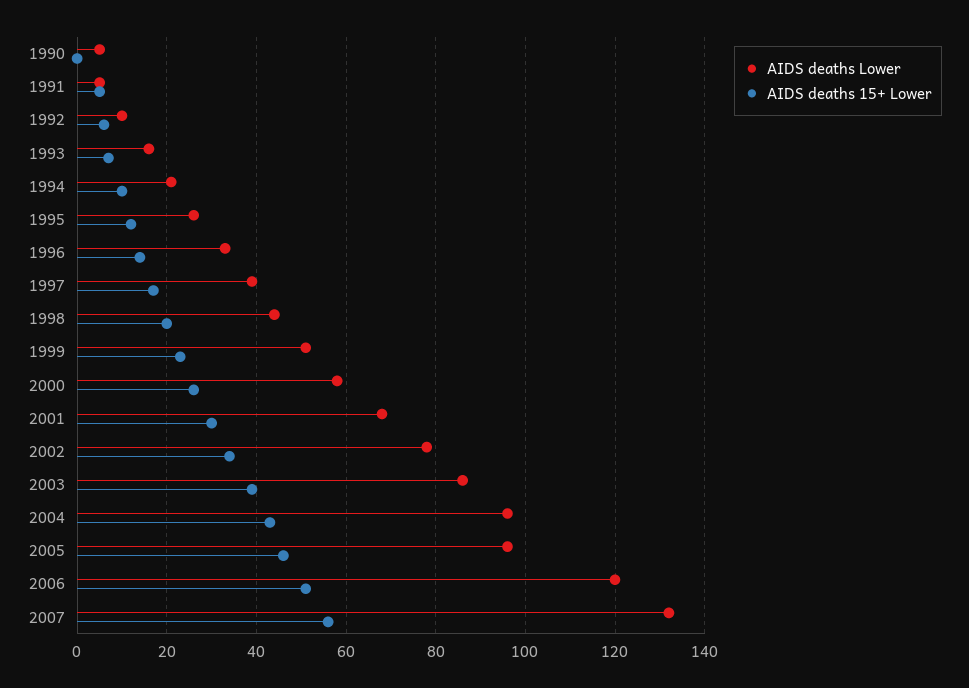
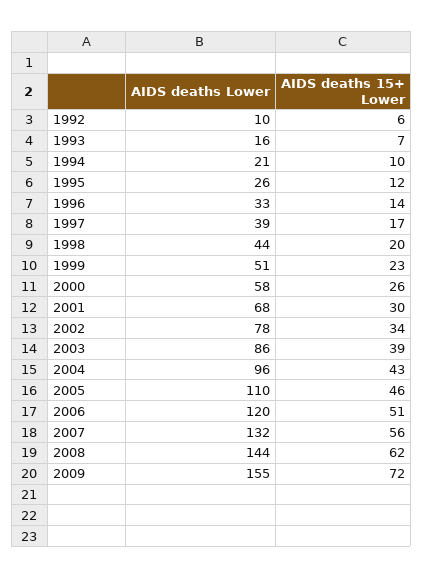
AIDS deaths Lower, 1990: 5 -> none
AIDS deaths 15+ Lower, 1990: 0 -> none
AIDS deaths Lower, 1991: 5 -> none
AIDS deaths 15+ Lower, 1991: 5 -> none
AIDS deaths Lower, 2005: 95 -> 110
AIDS deaths Lower, 2008: none -> 144
AIDS deaths 15+ Lower, 2008: none -> 62
AIDS deaths Lower, 2009: none -> 155
AIDS deaths 15+ Lower, 2009: none -> 72

